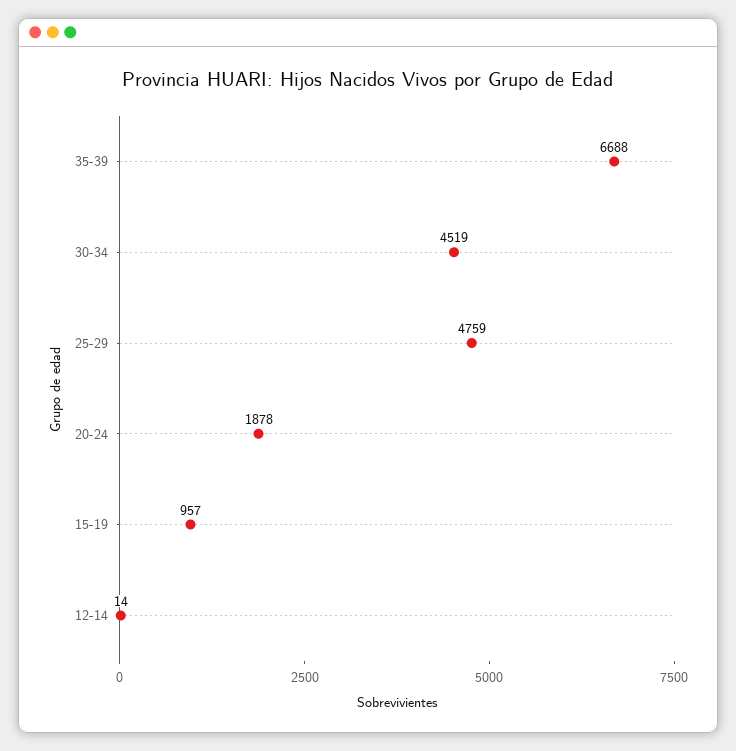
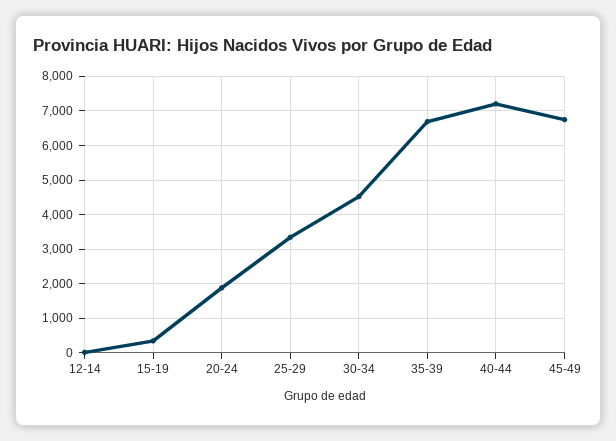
25-29: 4759 -> 3400
15-19: 957 -> 400
40-44: none -> 7200
45-49: none -> 6800

